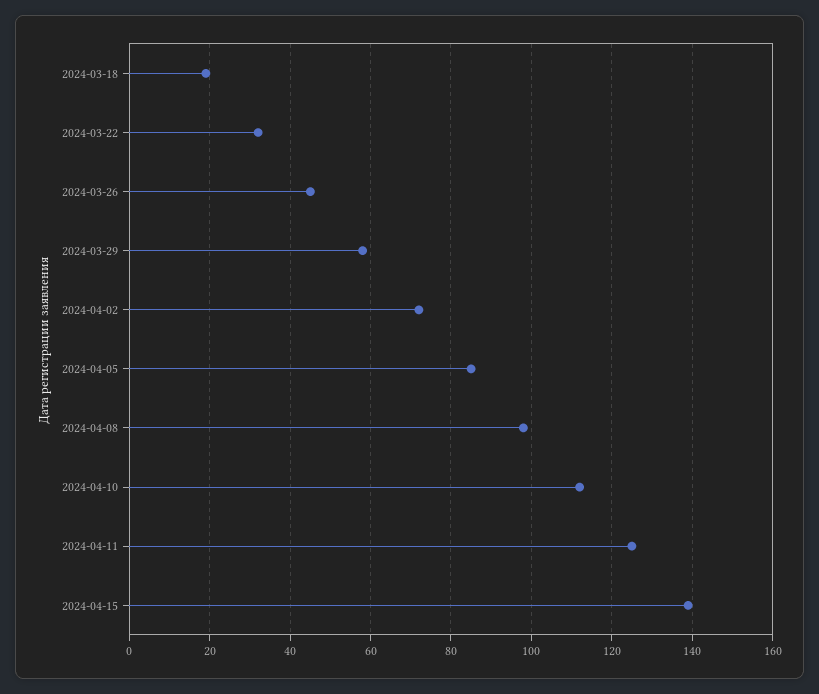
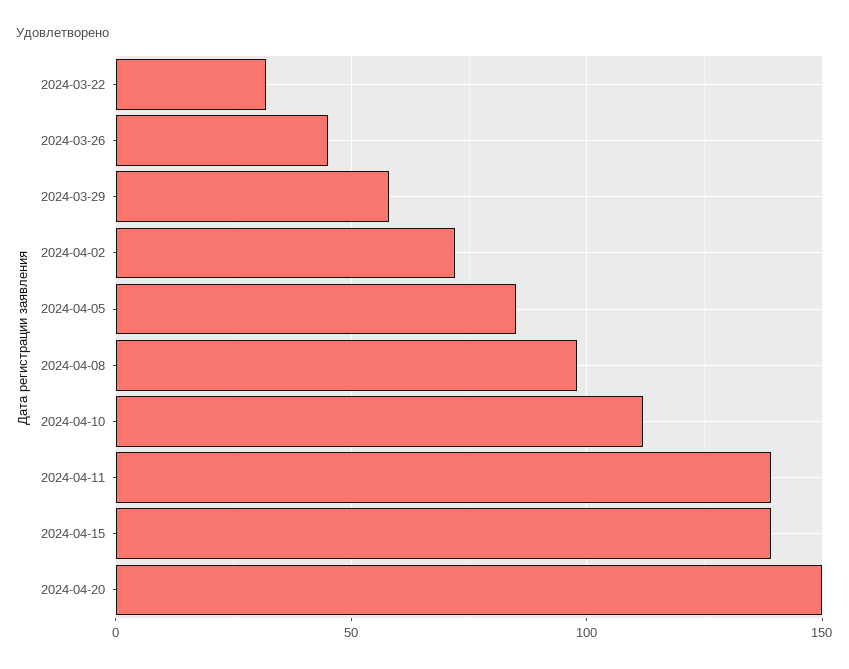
2024-03-18: 20 -> none
2024-04-11: 125 -> 140
2024-04-20: none -> 150

